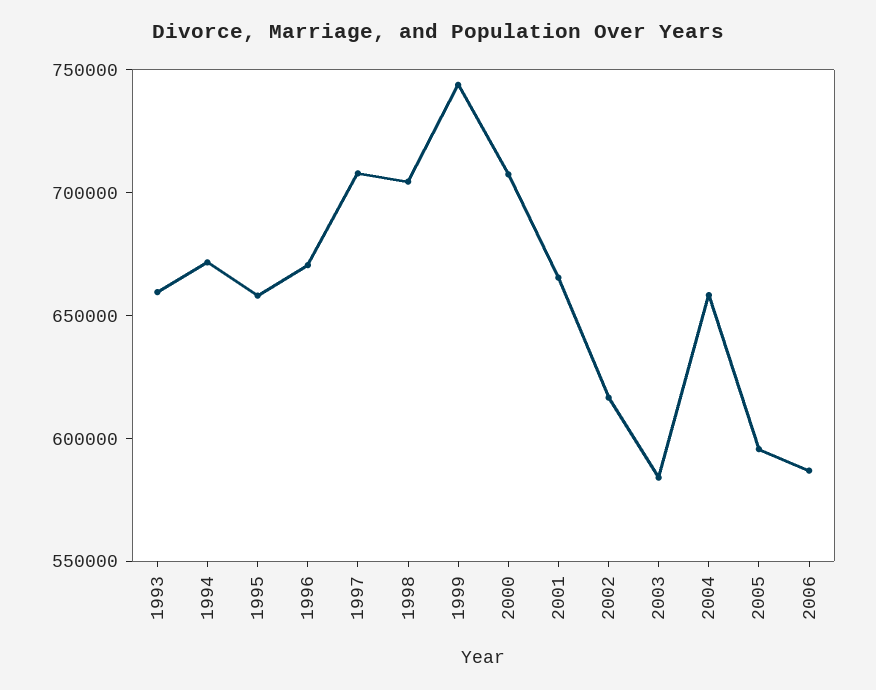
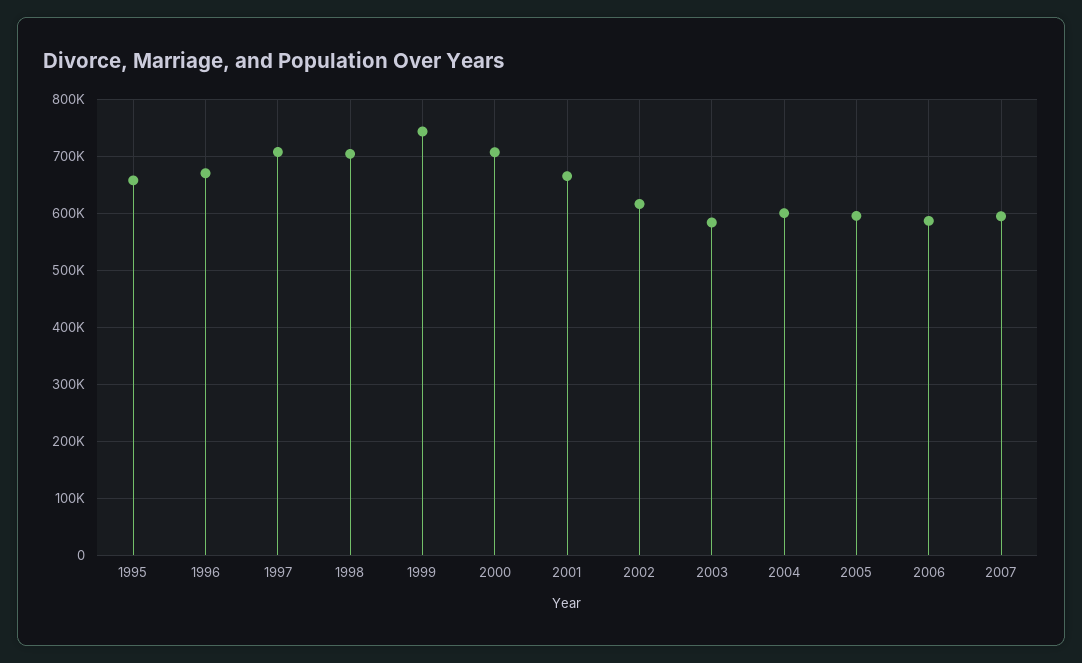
1993: 660000 -> none
1994: 670000 -> none
2004: 660000 -> 600000
2007: none -> 600000

